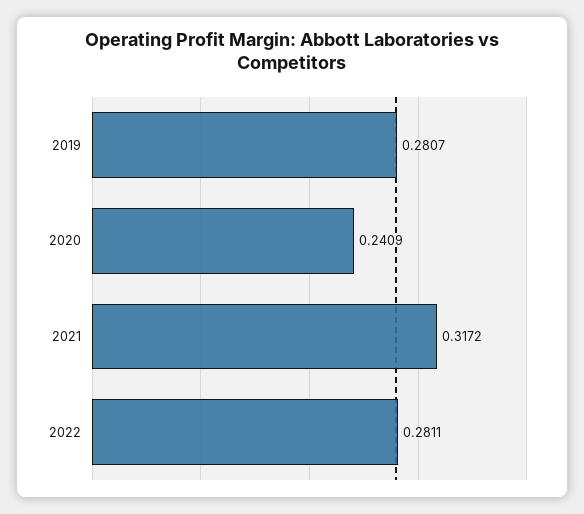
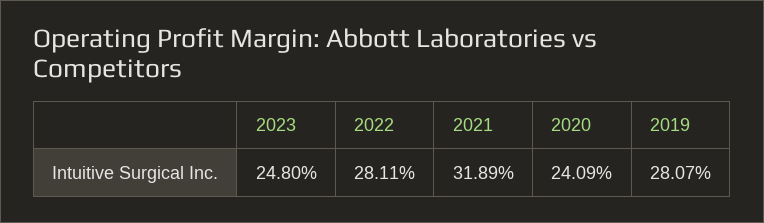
2021: 0.3172 -> 0.3189
2023: none -> 0.248

